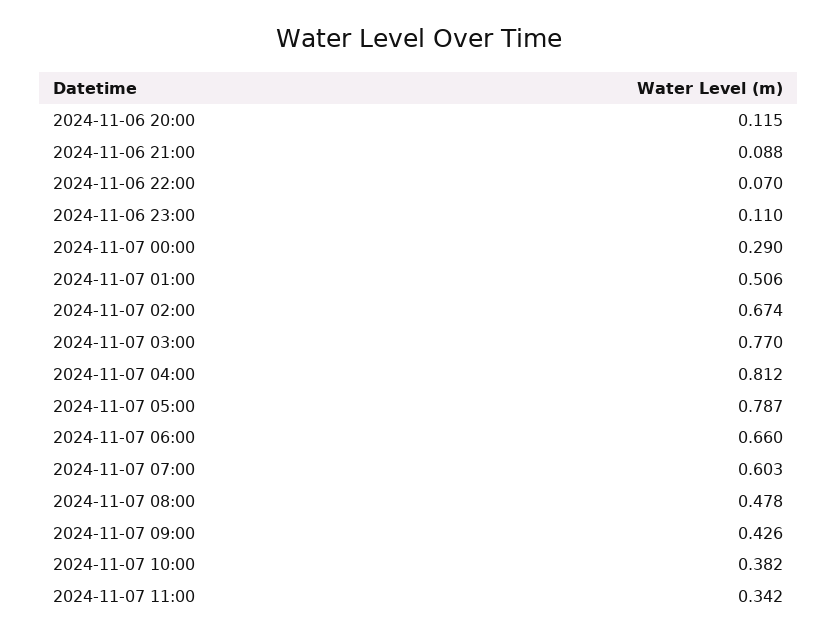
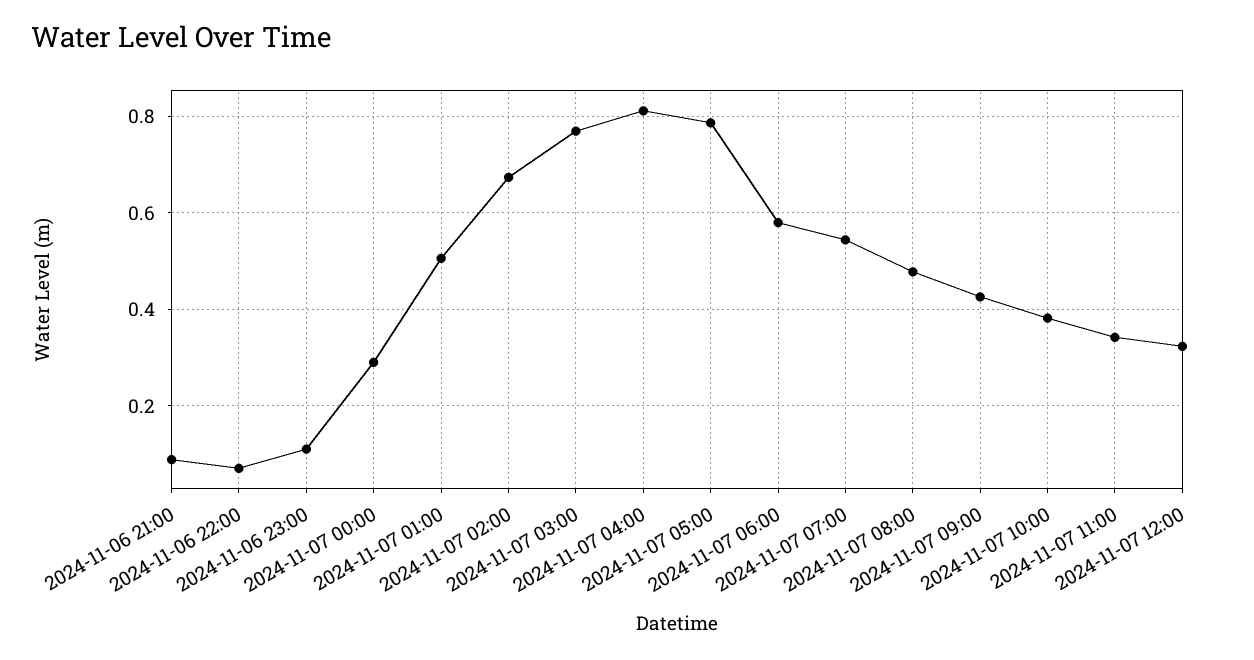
2024-11-06 20:00: 0.115 -> none
2024-11-07 06:00: 0.66 -> 0.58
2024-11-07 07:00: 0.603 -> 0.54
2024-11-07 12:00: none -> 0.32

